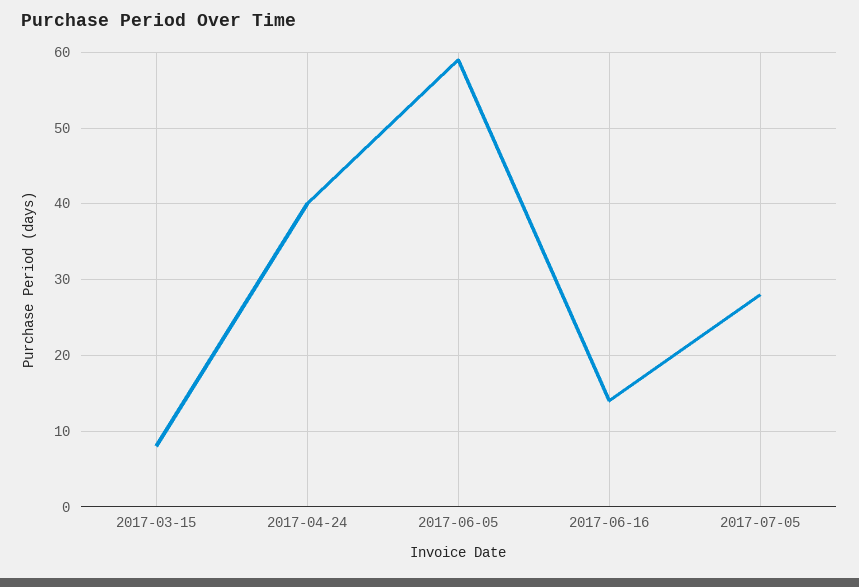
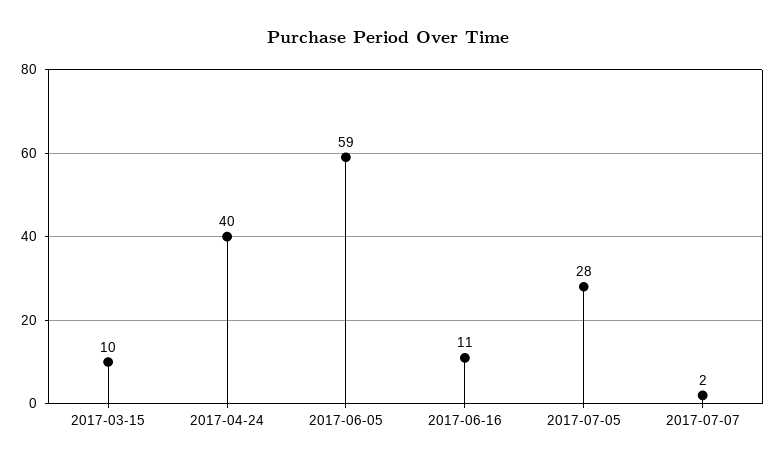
2017-03-15: 8 -> 10
2017-06-16: 14 -> 11
2017-07-07: none -> 2

